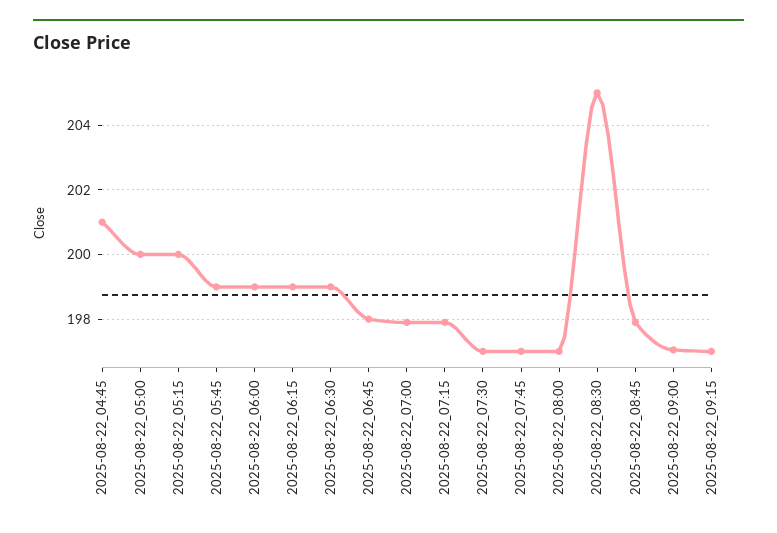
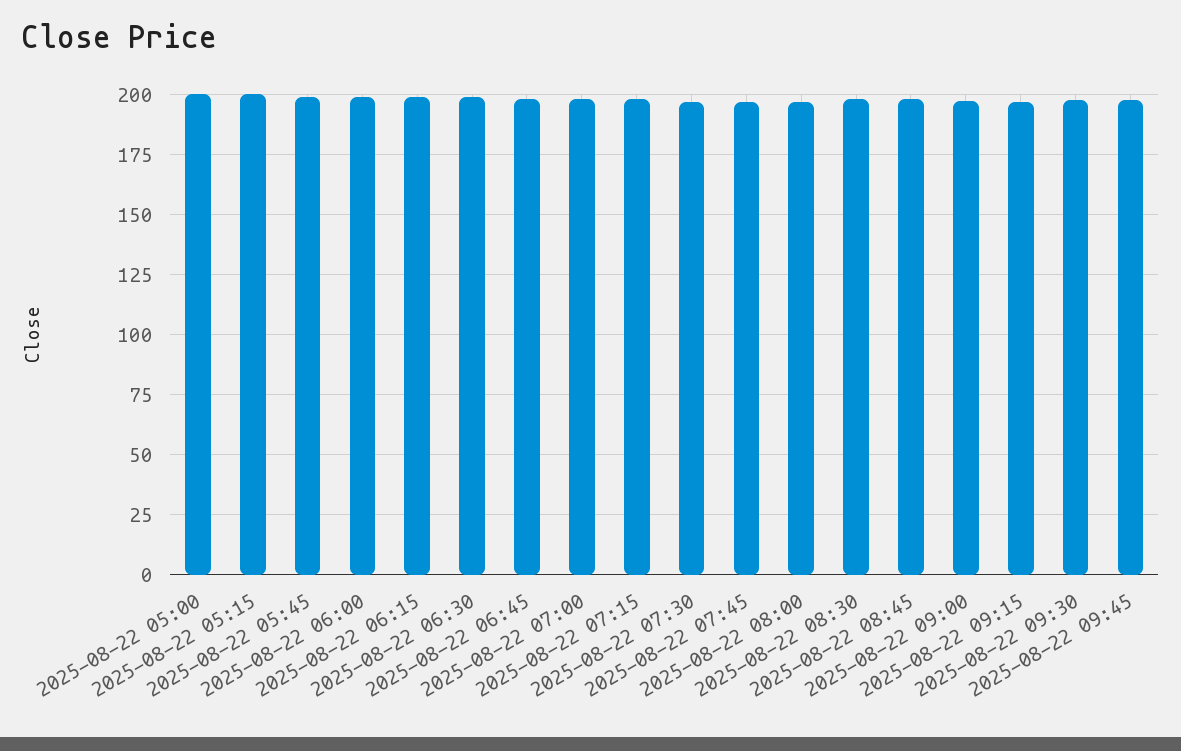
2025-08-22_04:45: 201 -> none
2025-08-22_08:30: 205 -> 197.5
2025-08-22 09:30: none -> 197.5
2025-08-22 09:45: none -> 197.5

